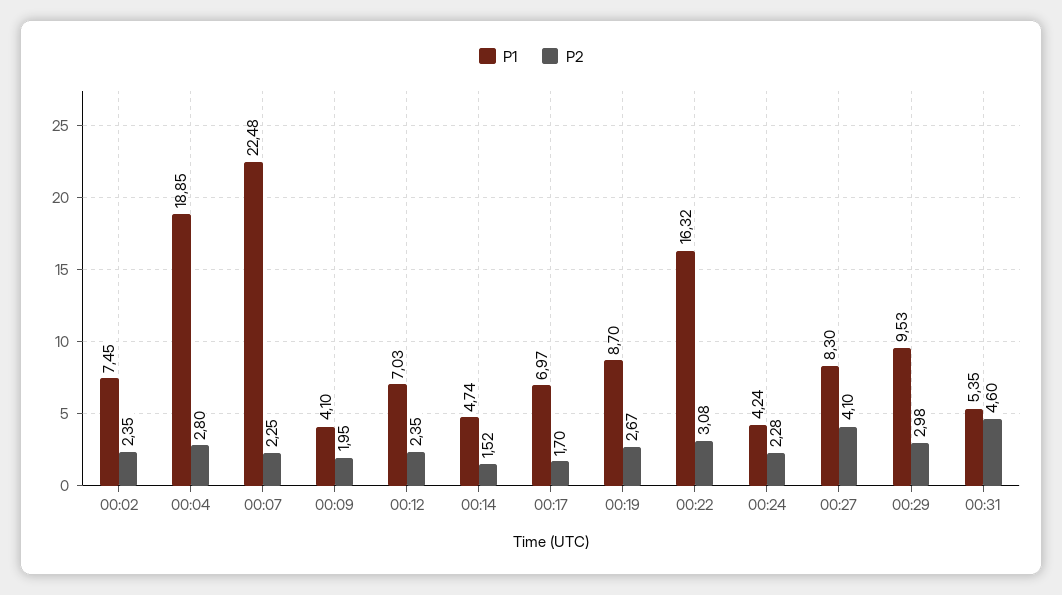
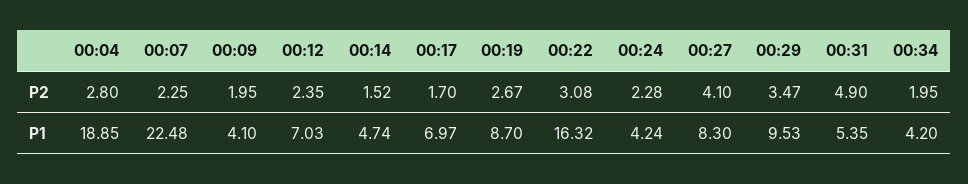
P1, 00:02: 7.45 -> none
P2, 00:02: 2.35 -> none
P2, 00:29: 2.98 -> 3.47
P2, 00:31: 4.6 -> 4.9
P2, 00:34: none -> 1.95
P1, 00:34: none -> 4.2

